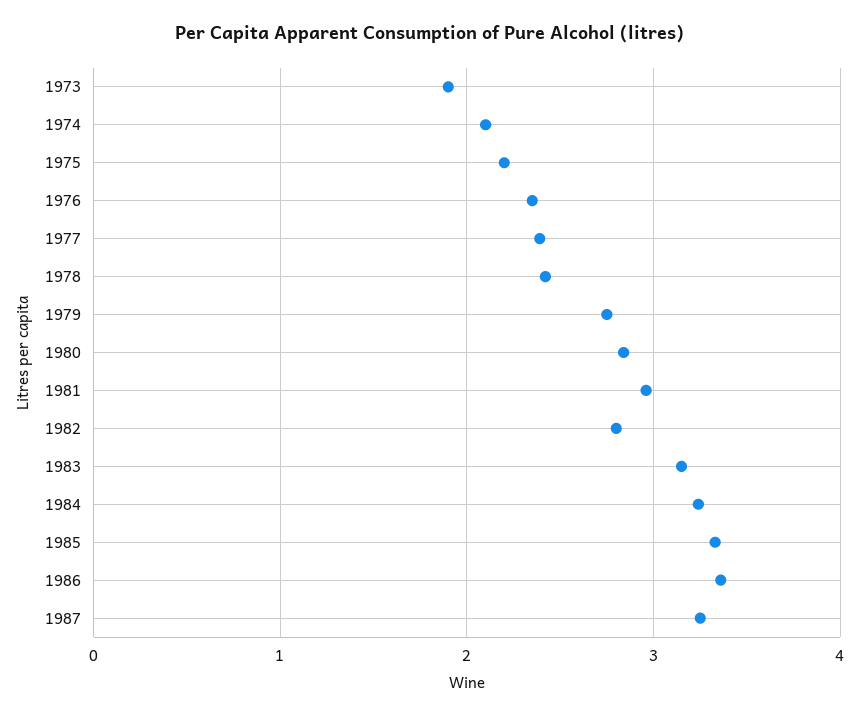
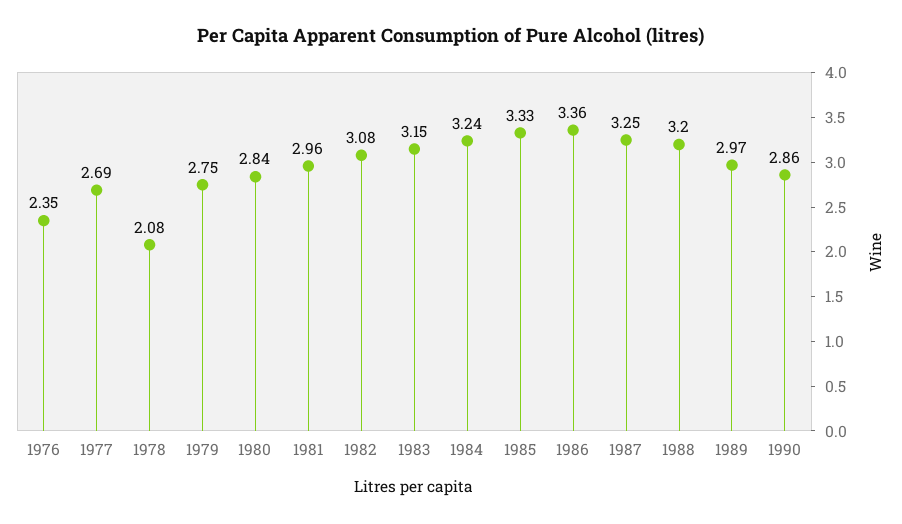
1973: 1.9 -> none
1974: 2.1 -> none
1975: 2.2 -> none
1977: 2.4 -> 2.69
1978: 2.4 -> 2.08
1982: 2.8 -> 3.08
1988: none -> 3.2
1989: none -> 2.97
1990: none -> 2.86

